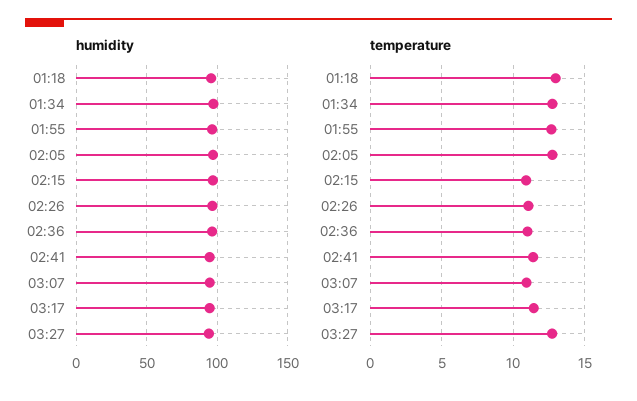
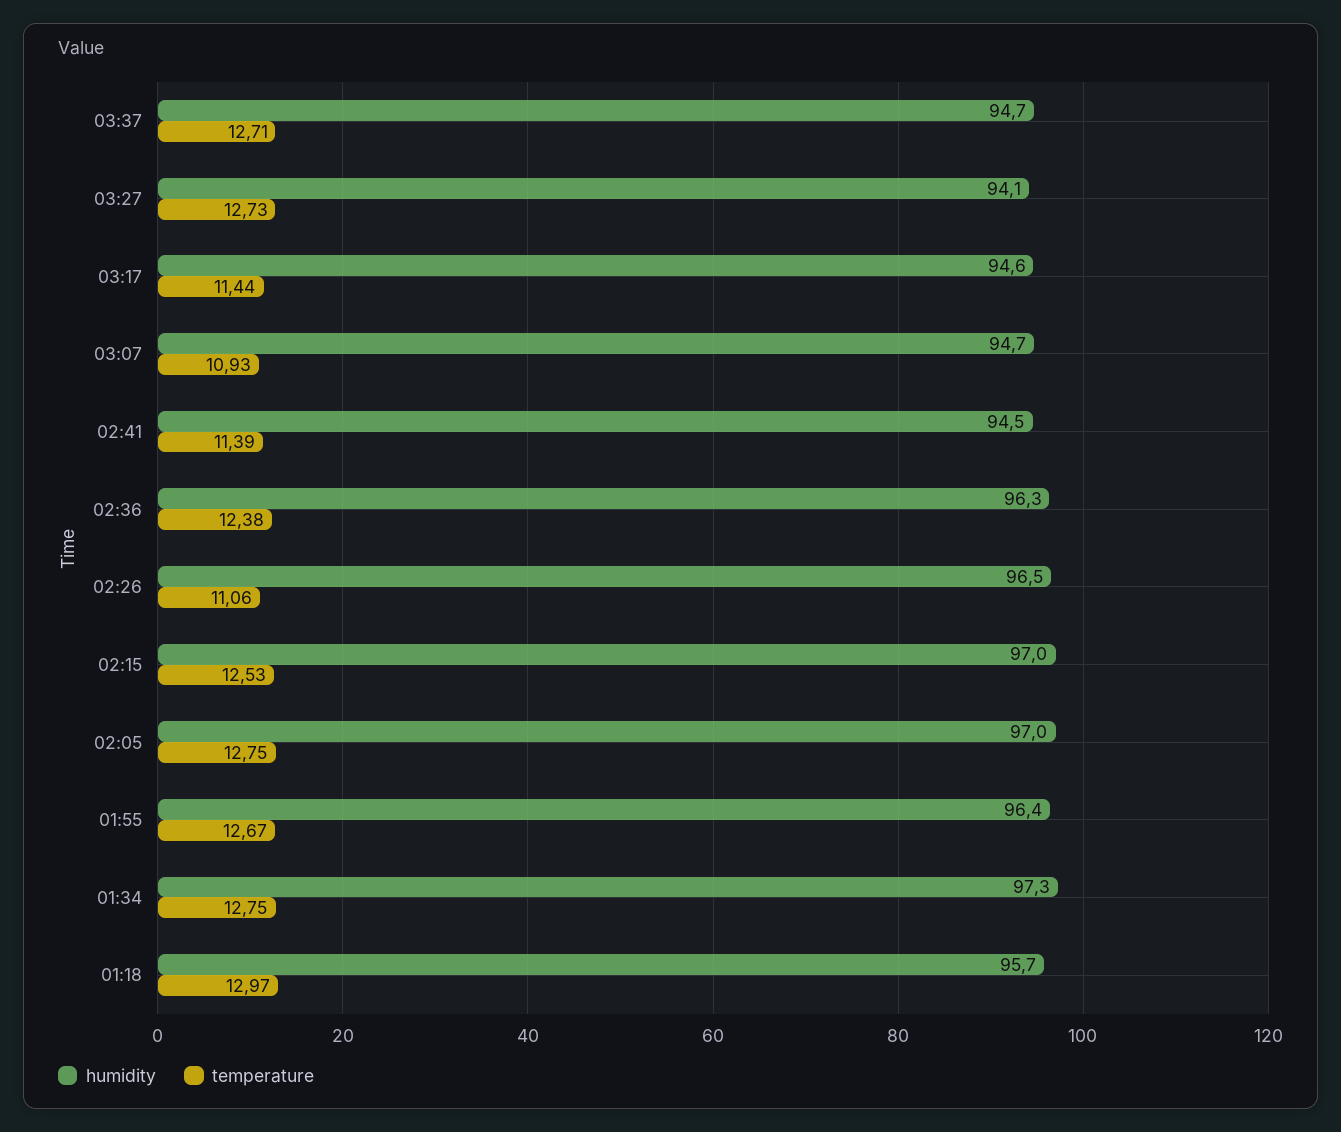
temperature, 02:15: 11 -> 12.53
temperature, 02:36: 11 -> 12.38
humidity, 03:37: none -> 94.7
temperature, 03:37: none -> 12.71

